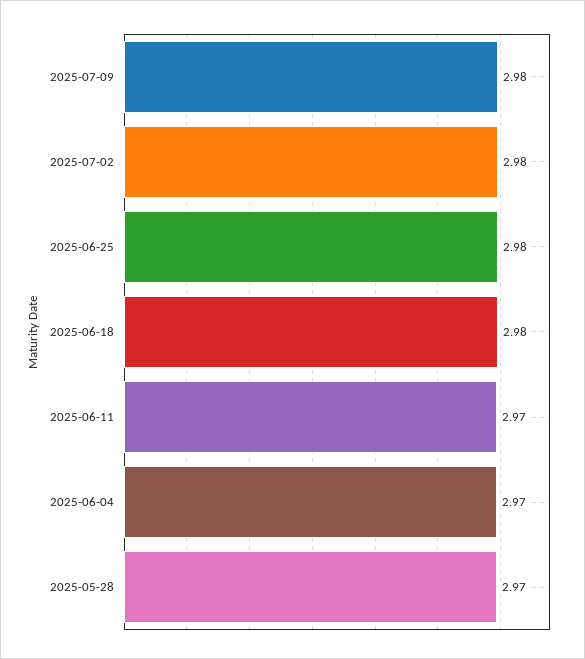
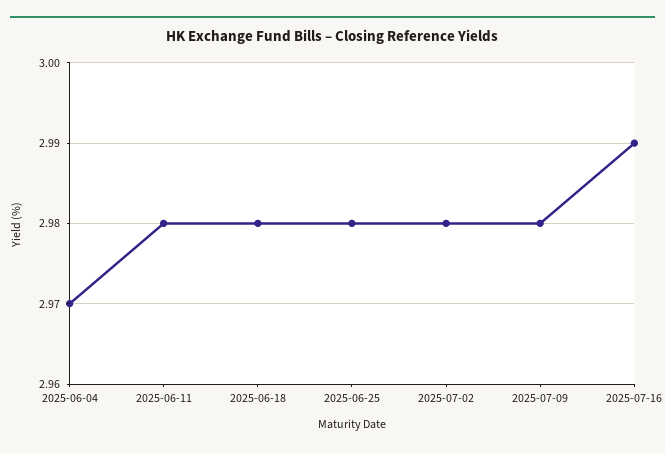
2025-06-11: 2.97 -> 2.98
2025-05-28: 2.97 -> none
2025-07-16: none -> 2.99

